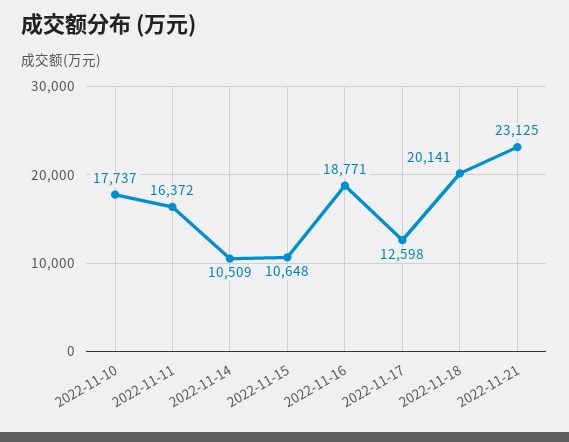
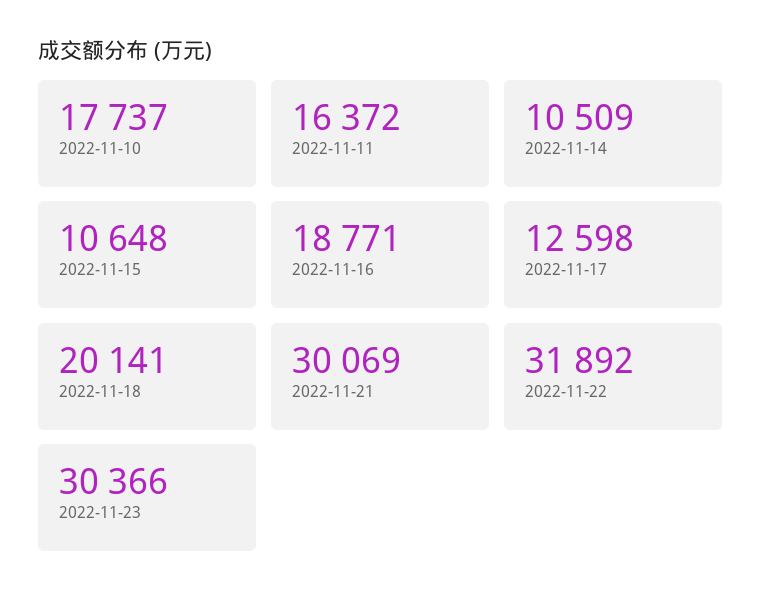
2022-11-21: 23125 -> 30069
2022-11-22: none -> 31892
2022-11-23: none -> 30366

